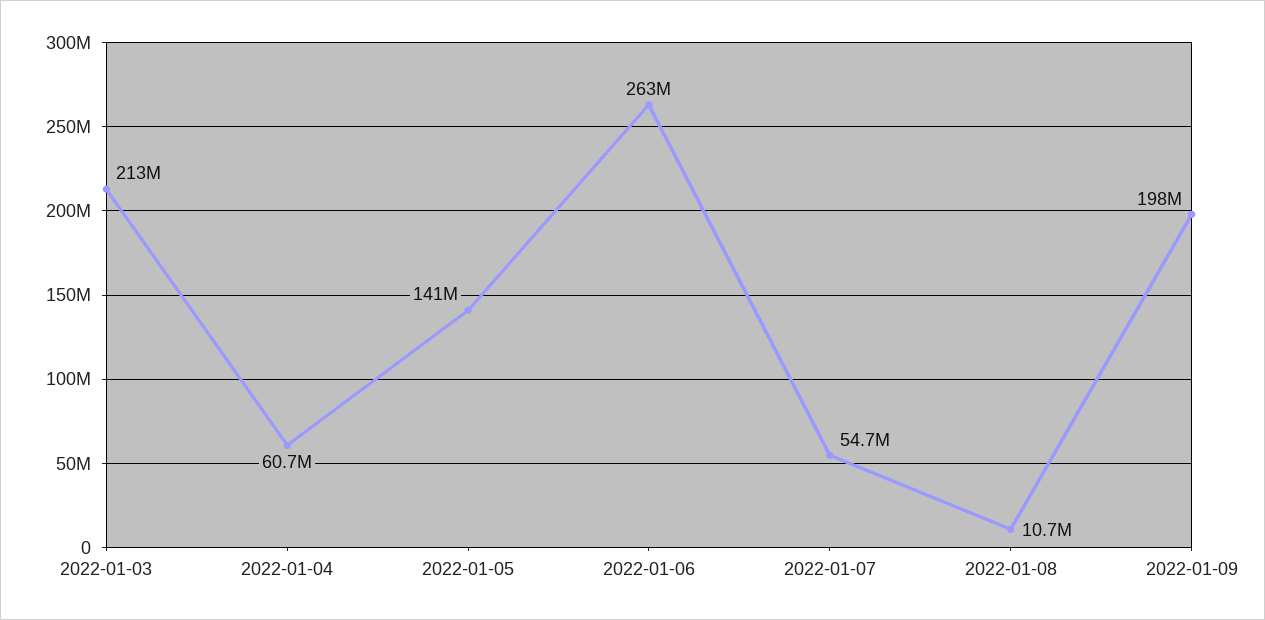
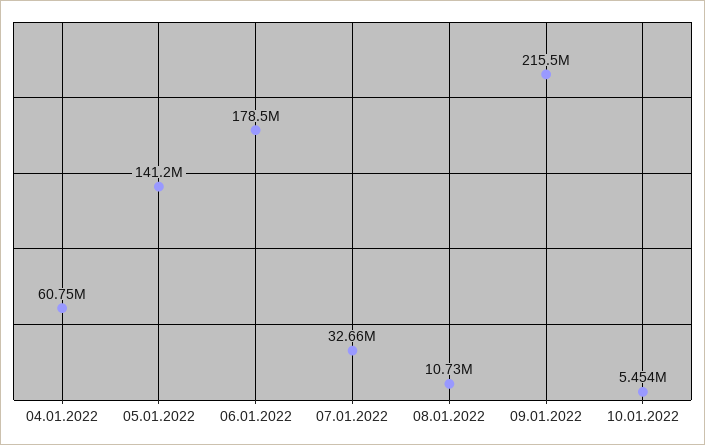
2022-01-03: 213000000 -> none
2022-01-06: 263000000 -> 178500000
2022-01-07: 54700000 -> 32660000
2022-01-09: 198000000 -> 215500000
10.01.2022: none -> 5454000

